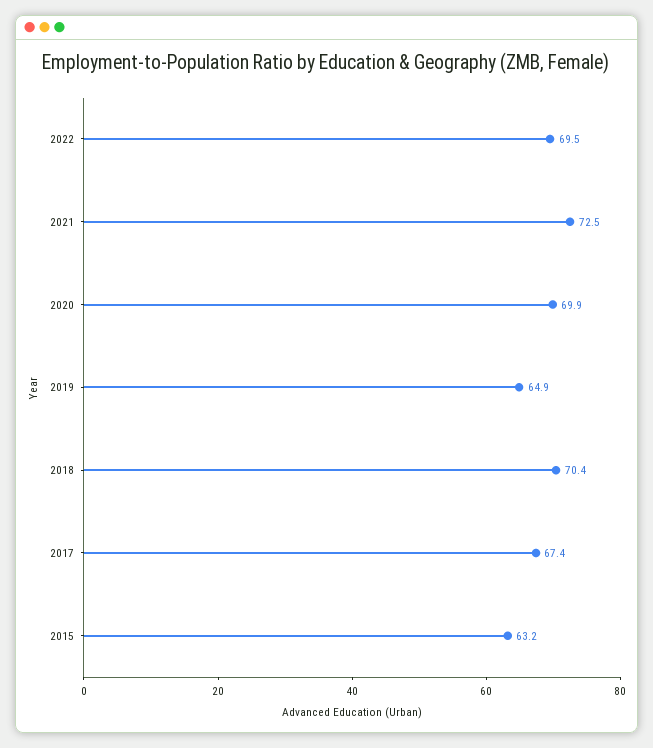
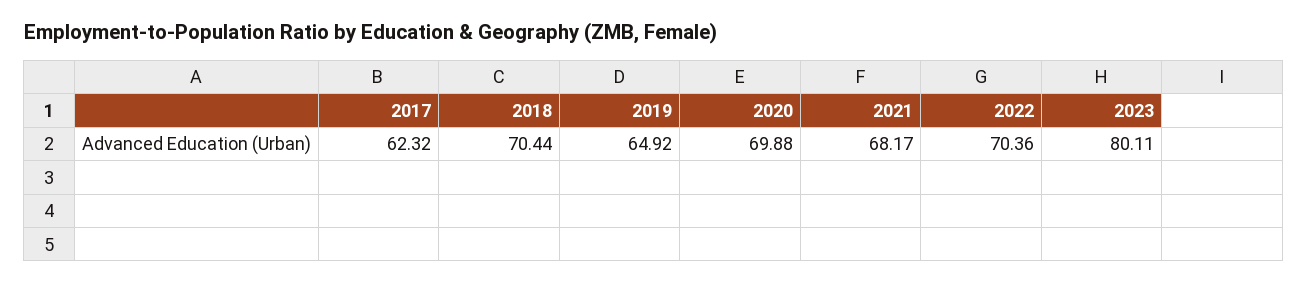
2022: 69.5 -> 70.36
2021: 72.5 -> 68.17
2017: 67.4 -> 62.32
2015: 63.2 -> none
2023: none -> 80.11

